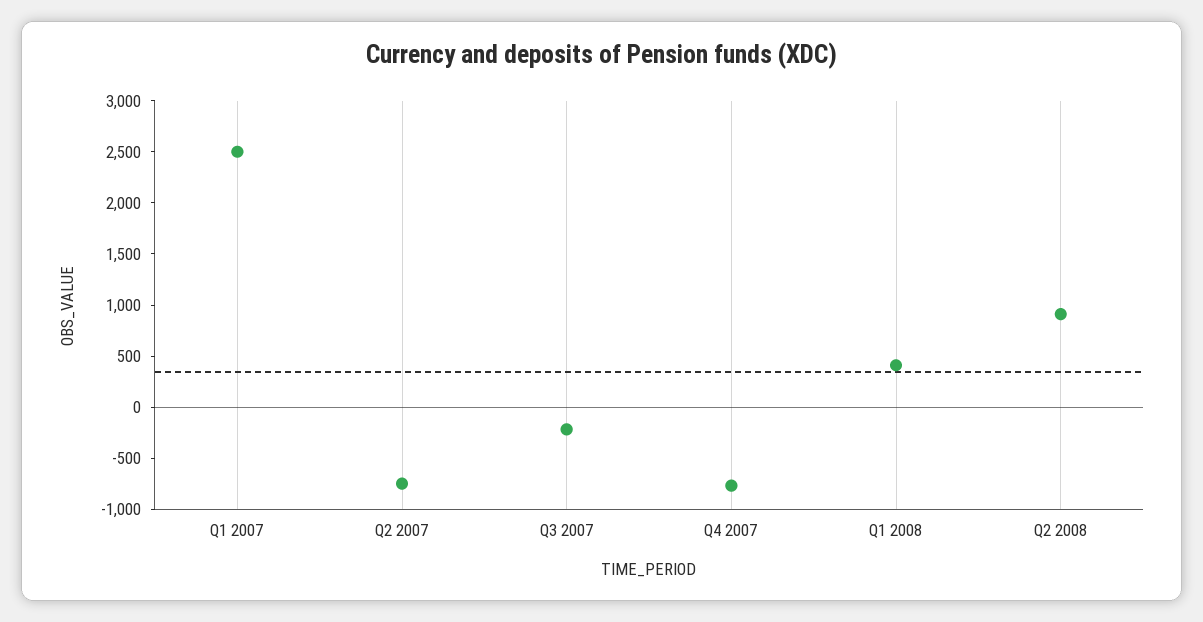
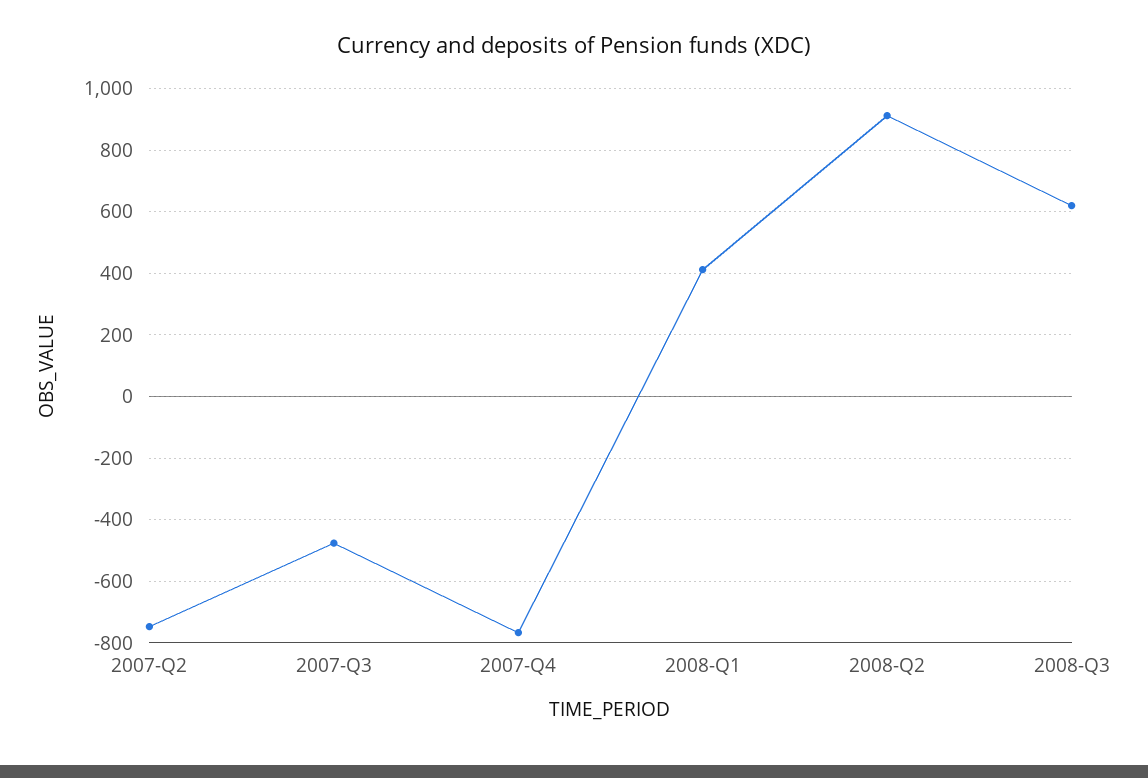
Q1 2007: 2500 -> none
Q3 2007: -200 -> -480
2008-Q3: none -> 620

